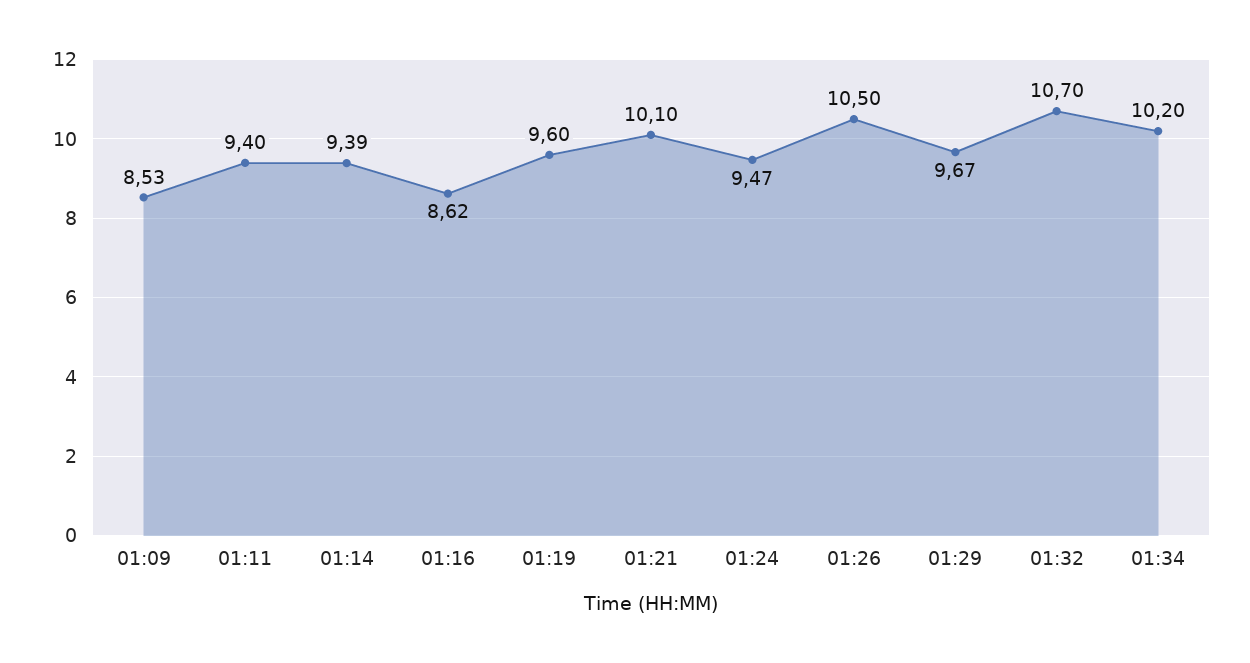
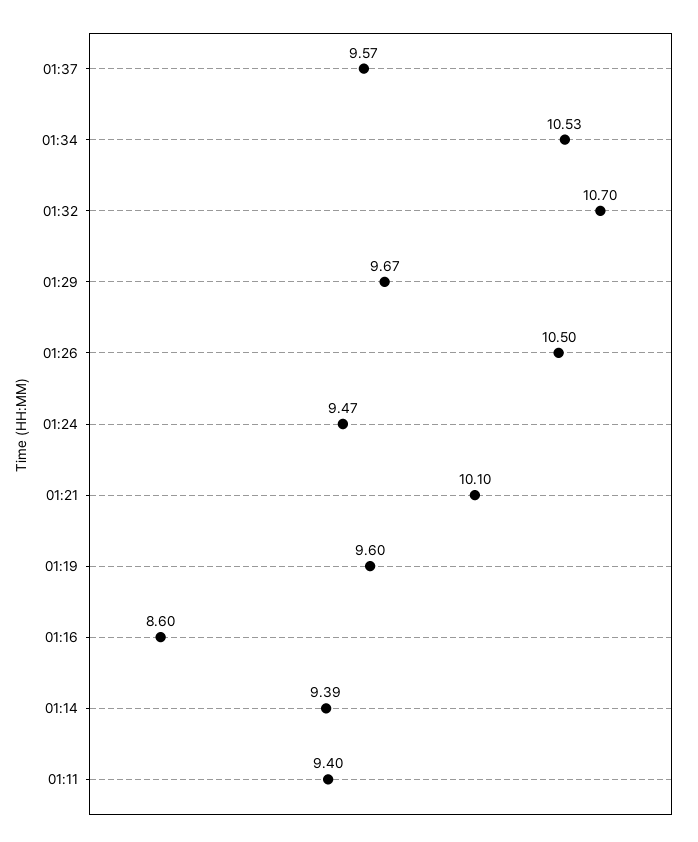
01:09: 8.53 -> none
01:16: 8.62 -> 8.6
01:34: 10.2 -> 10.53
01:37: none -> 9.57

